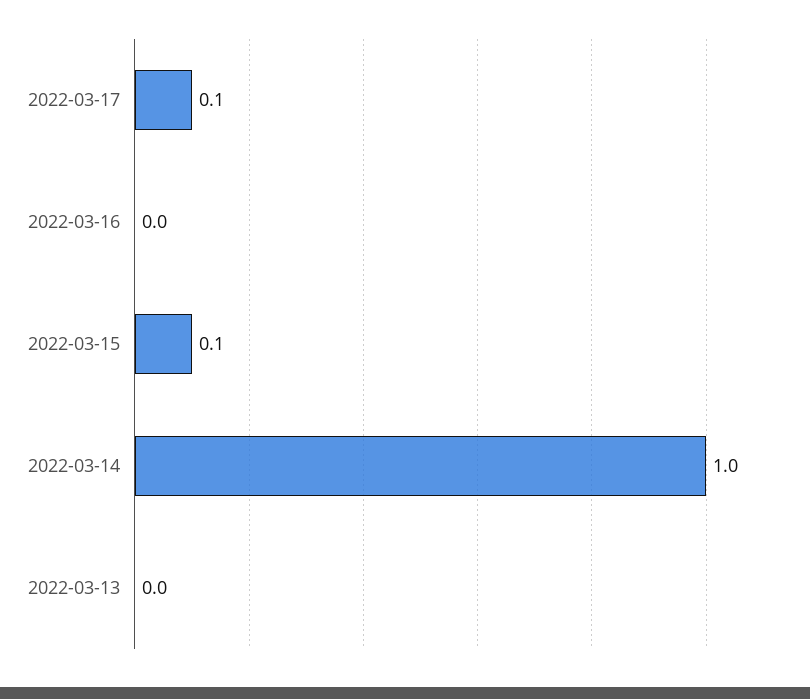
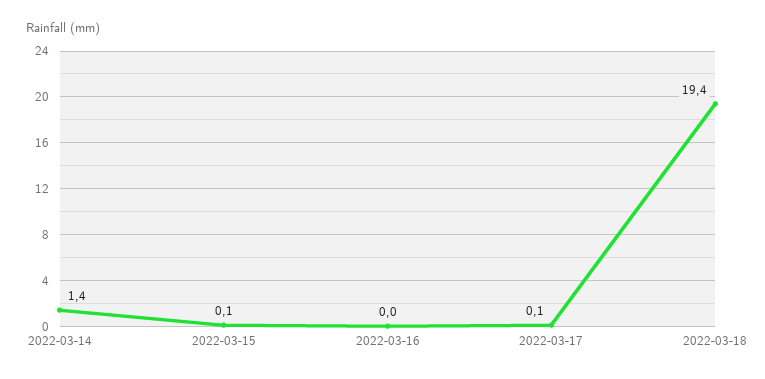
2022-03-14: 1 -> 1.4
2022-03-13: 0 -> none
2022-03-18: none -> 19.4

